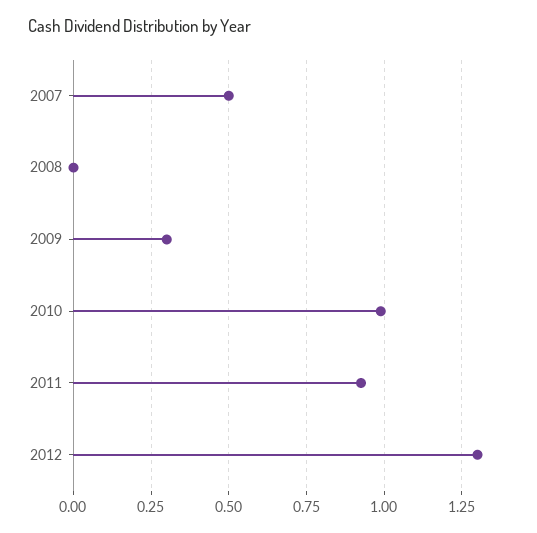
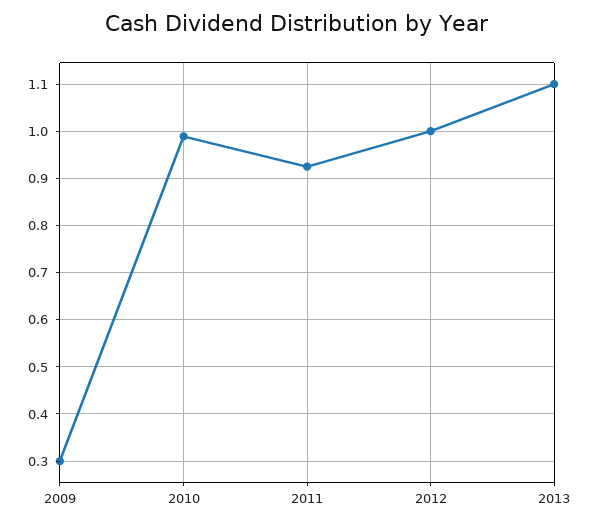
2007: 0.5 -> none
2008: 0 -> none
2012: 1.3 -> 1
2013: none -> 1.1

